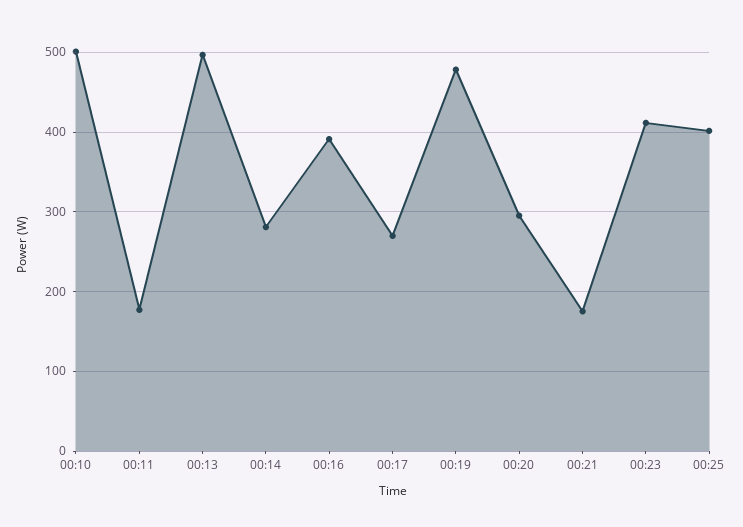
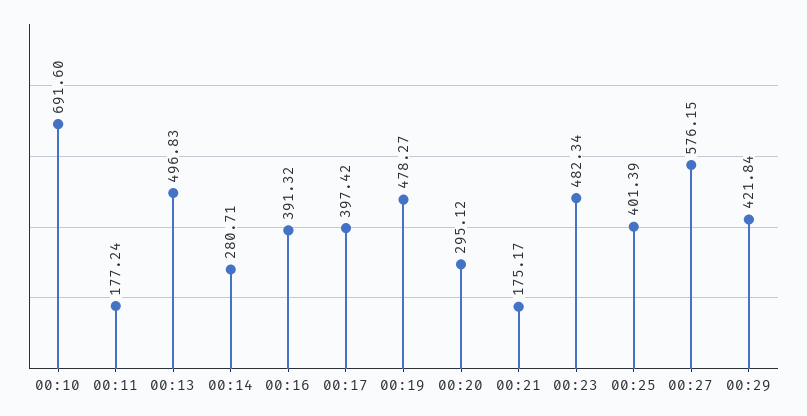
00:10: 500 -> 691.6
00:17: 270 -> 397.42
00:23: 410 -> 482.34
00:27: none -> 576.15
00:29: none -> 421.84

